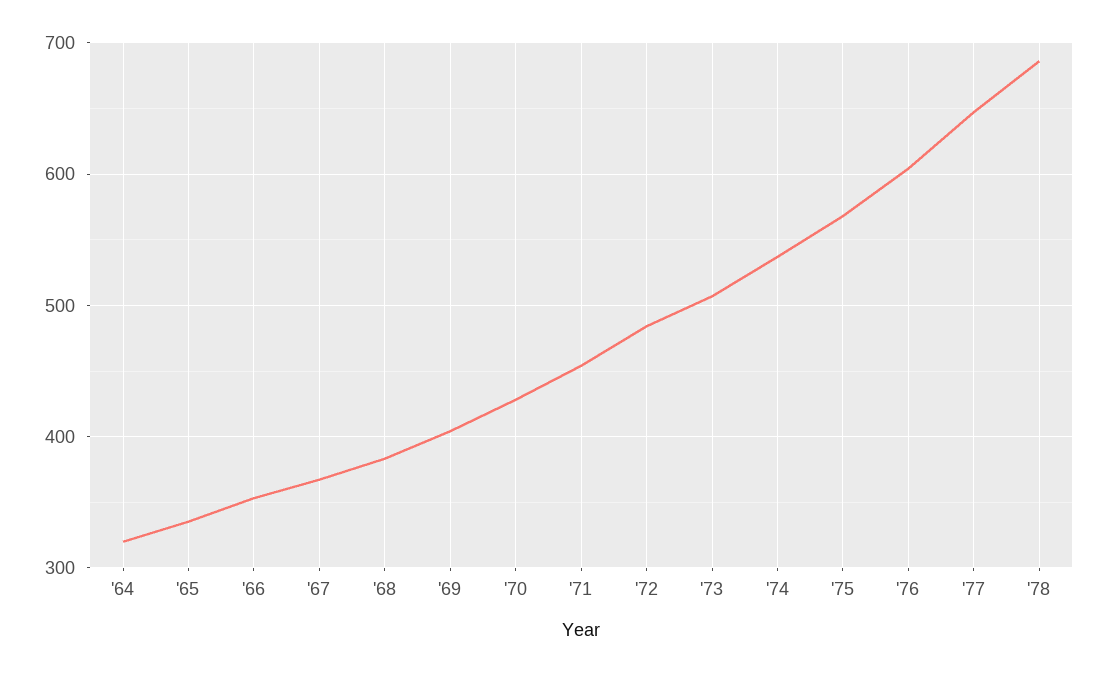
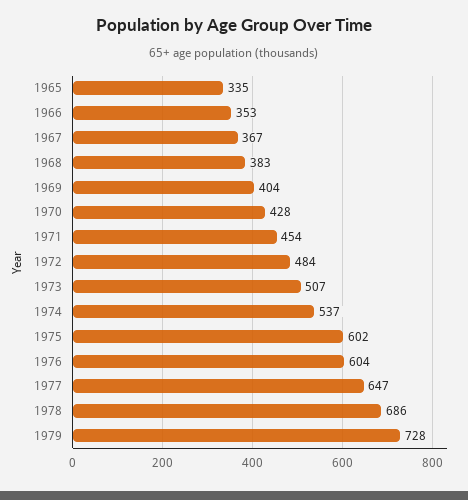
'64: 320 -> none
'75: 570 -> 602
1979: none -> 728

